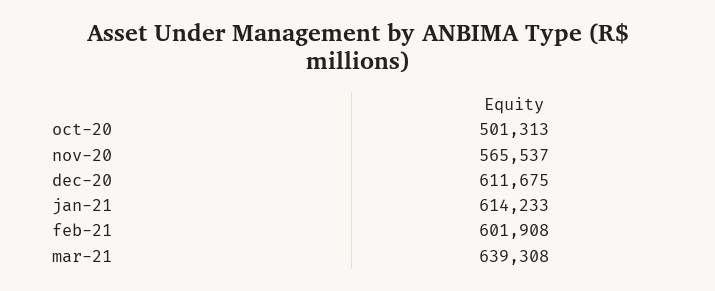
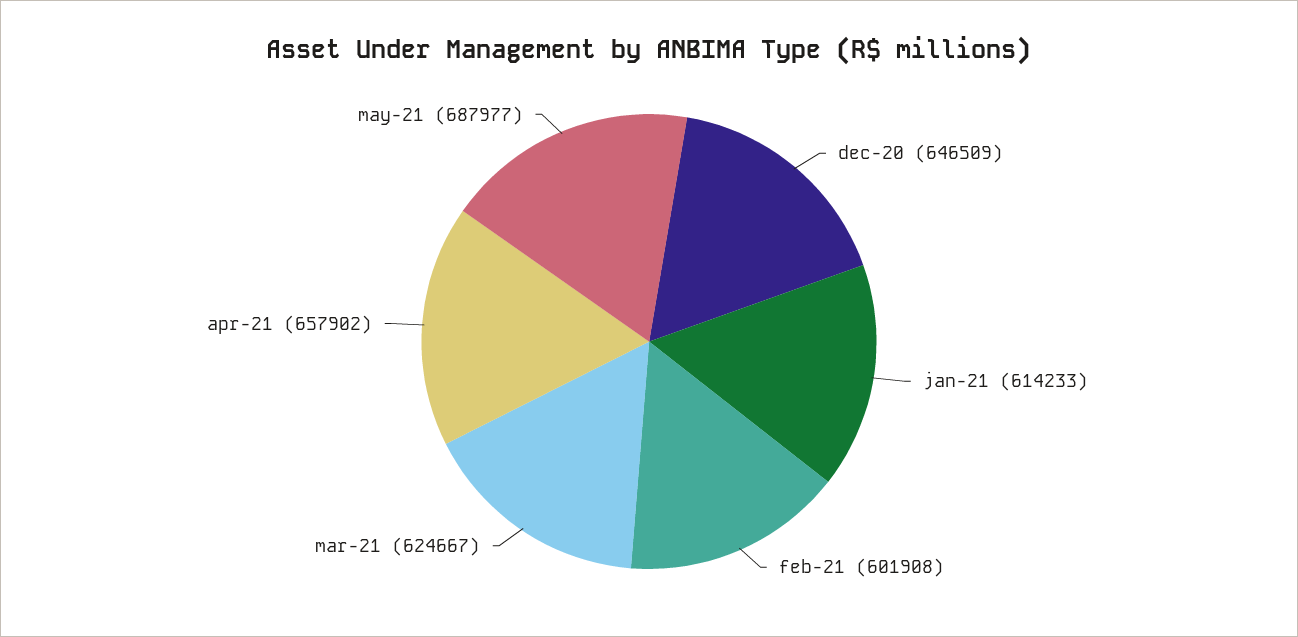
oct-20: 501313 -> none
nov-20: 565537 -> none
dec-20: 611675 -> 646509
mar-21: 639308 -> 624667
apr-21: none -> 657902
may-21: none -> 687977

